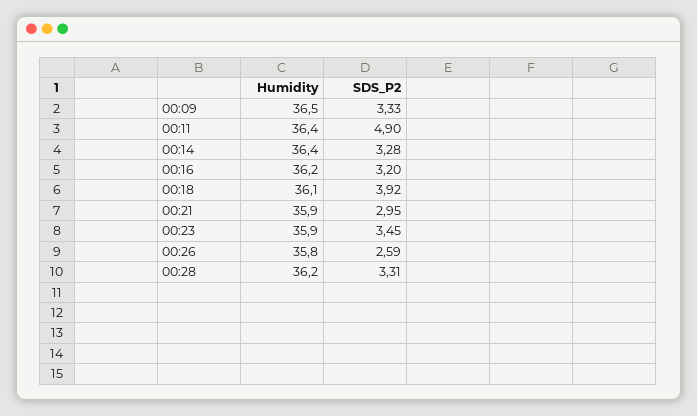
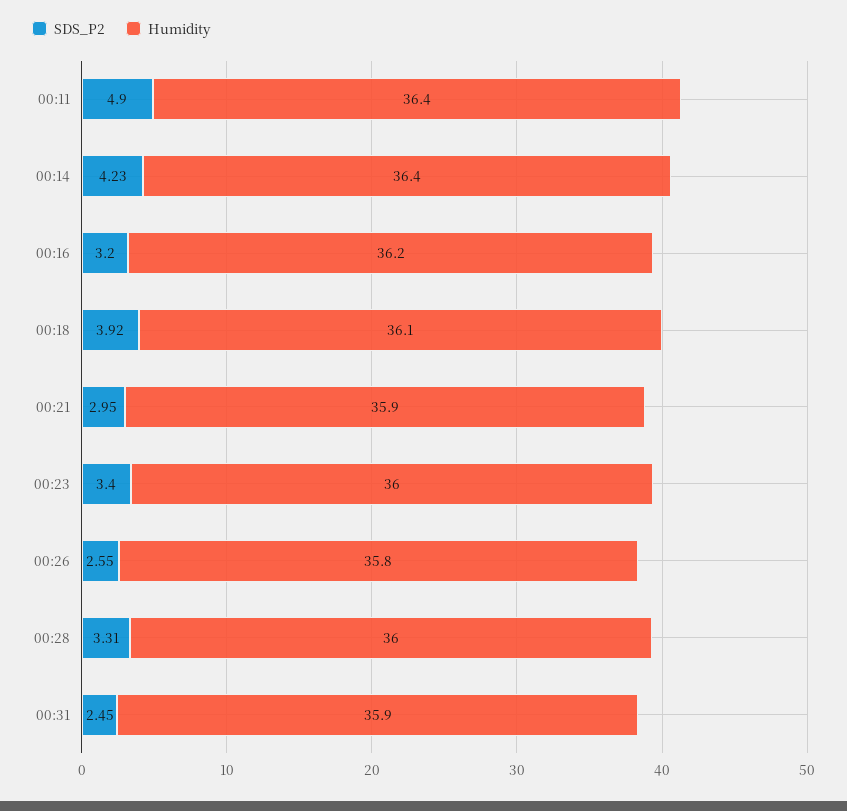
Humidity, 00:09: 36.5 -> none
SDS_P2, 00:09: 3.33 -> none
SDS_P2, 00:14: 3.28 -> 4.23
Humidity, 00:23: 35.9 -> 36
SDS_P2, 00:23: 3.45 -> 3.4
SDS_P2, 00:26: 2.59 -> 2.55
Humidity, 00:28: 36.2 -> 36
SDS_P2, 00:31: none -> 2.45
Humidity, 00:31: none -> 35.9

